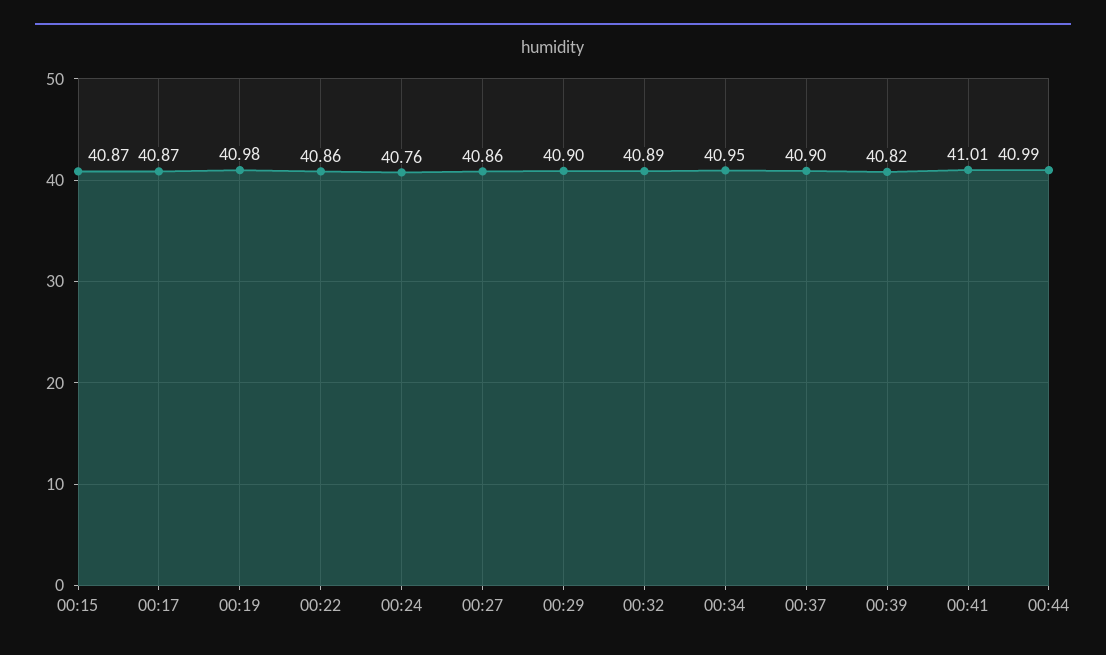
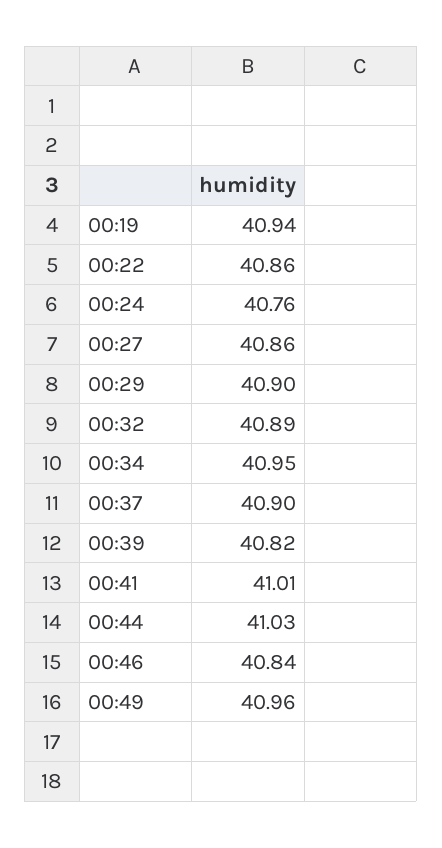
00:15: 40.87 -> none
00:17: 40.87 -> none
00:19: 40.98 -> 40.94
00:44: 40.99 -> 41.03
00:46: none -> 40.84
00:49: none -> 40.96

